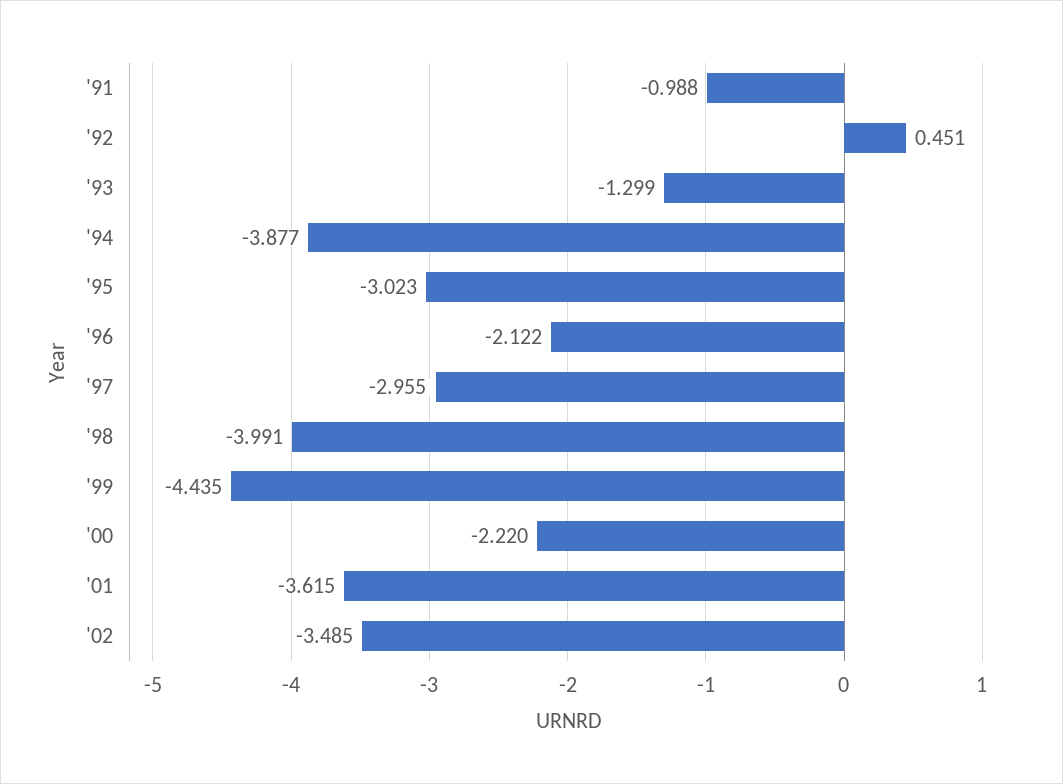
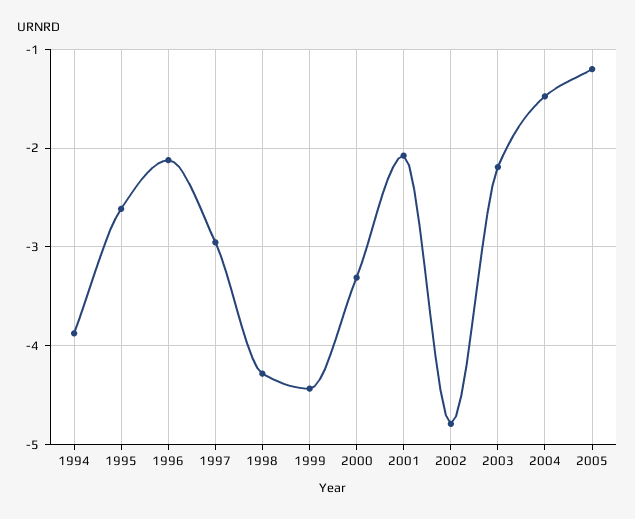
'91: -0.988 -> none
'92: 0.451 -> none
'93: -1.299 -> none
'95: -3.023 -> -2.6
'98: -3.991 -> -4.3
'00: -2.22 -> -3.3
'01: -3.615 -> -2.1
'02: -3.485 -> -4.8
2003: none -> -2.2
2004: none -> -1.5
2005: none -> -1.2

